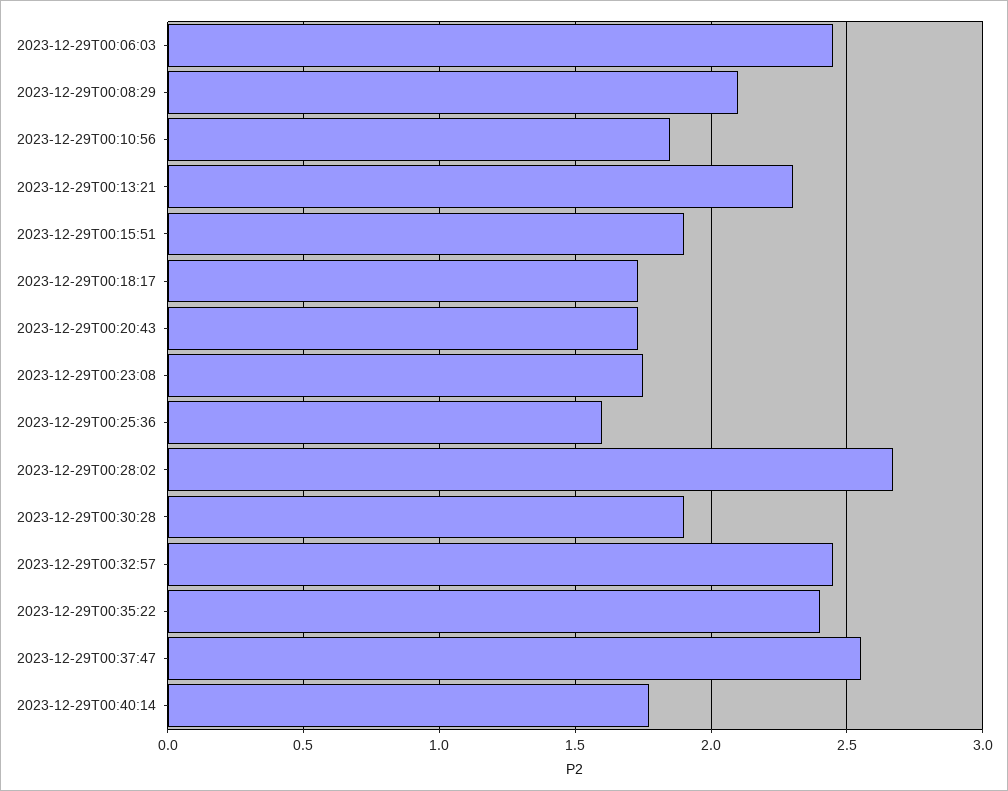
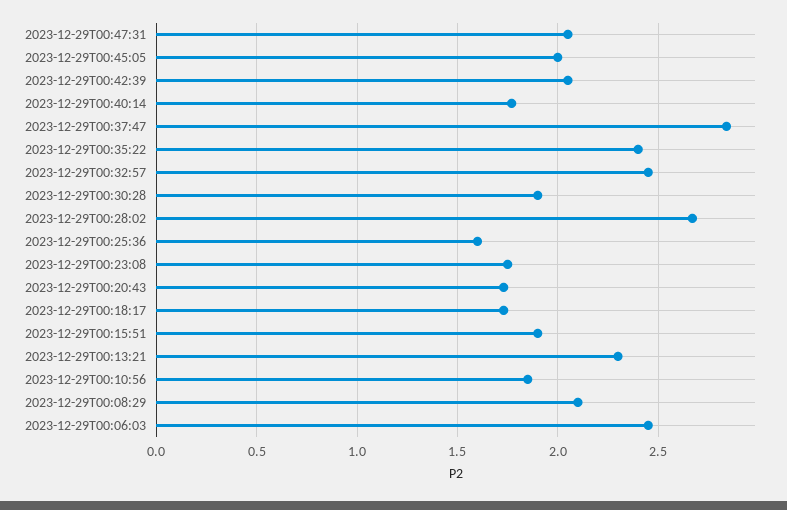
2023-12-29T00:37:47: 2.55 -> 2.85
2023-12-29T00:47:31: none -> 2.05
2023-12-29T00:45:05: none -> 2
2023-12-29T00:42:39: none -> 2.05

